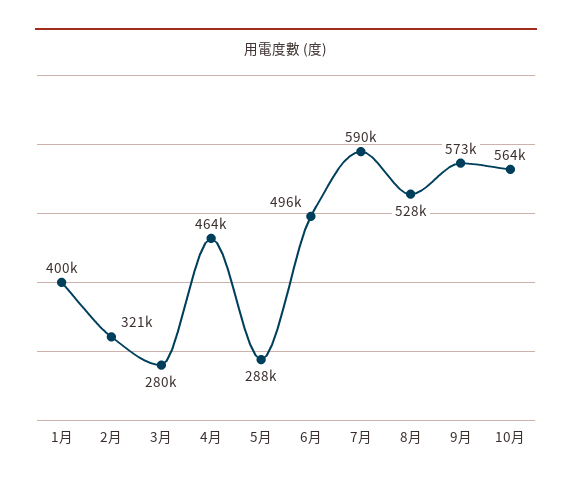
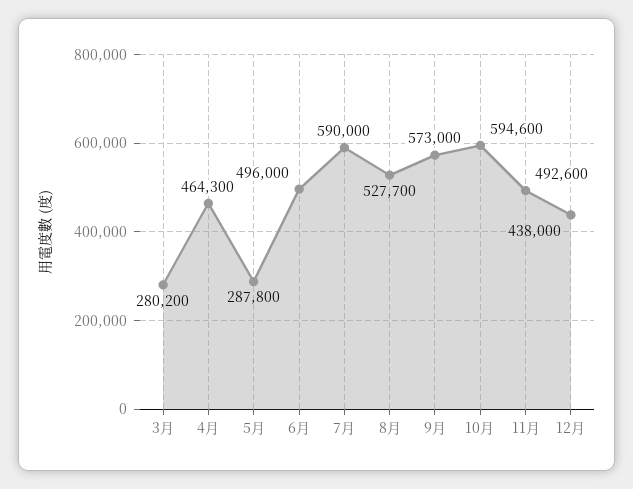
1月: 400000 -> none
2月: 321000 -> none
10月: 564000 -> 594600
11月: none -> 492600
12月: none -> 438000

